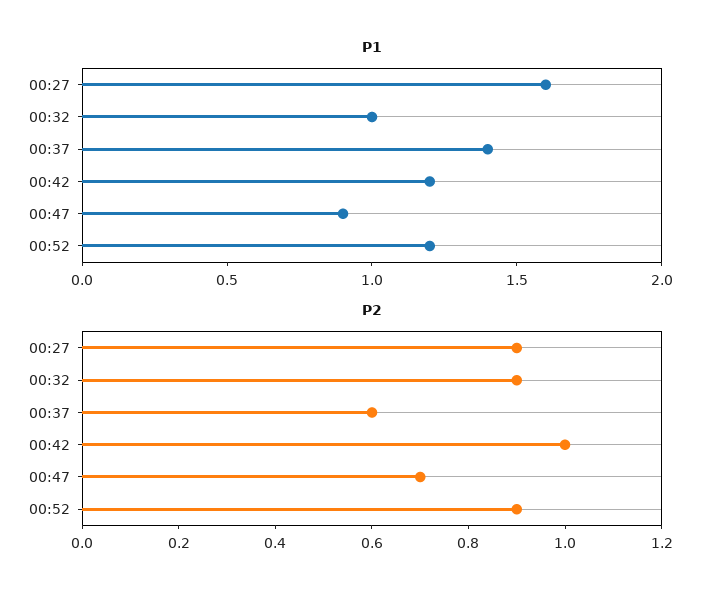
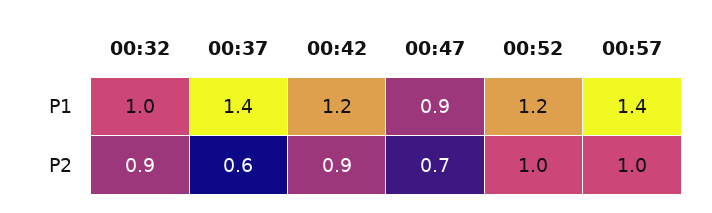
P1, 00:27: 1.6 -> none
P2, 00:27: 0.9 -> none
P2, 00:42: 1 -> 0.9
P2, 00:52: 0.9 -> 1
P1, 00:57: none -> 1.4
P2, 00:57: none -> 1

